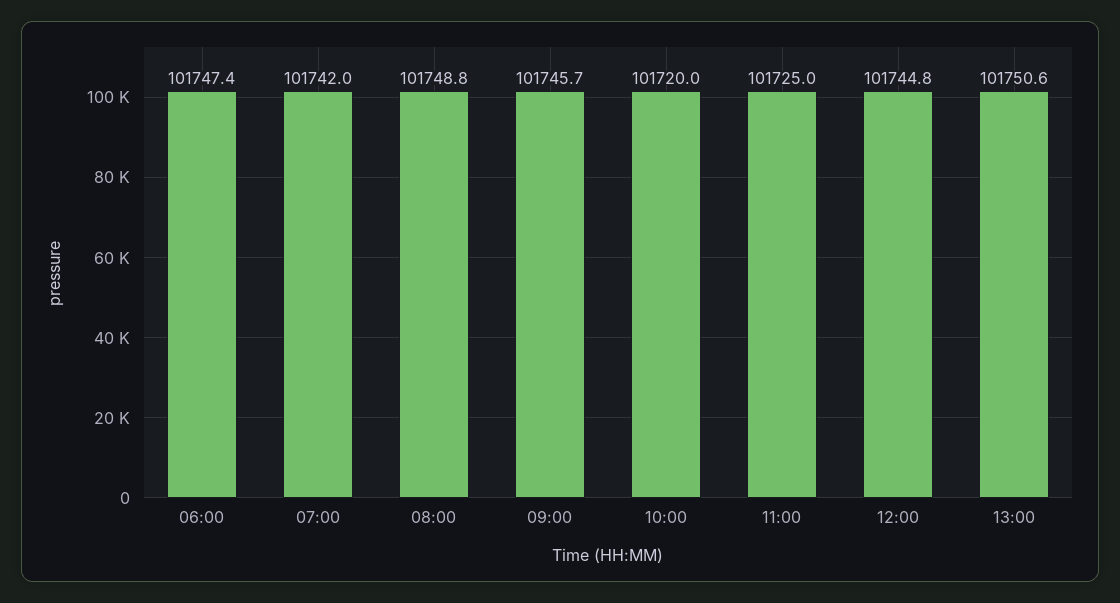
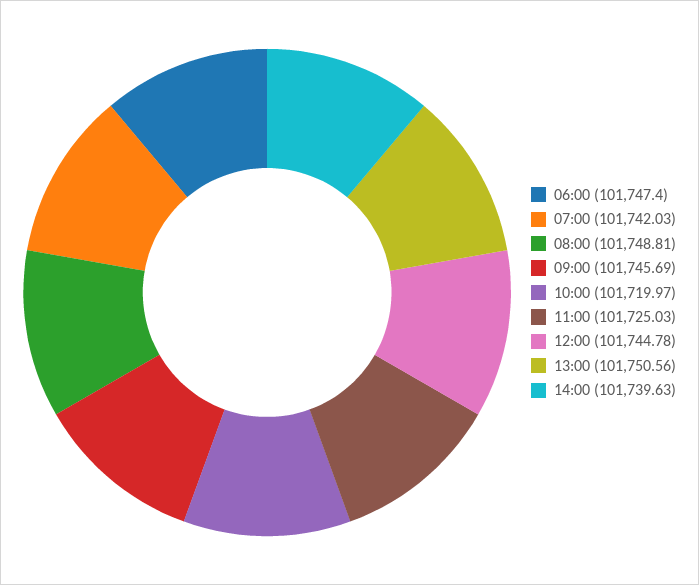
14:00: none -> 101739.63

